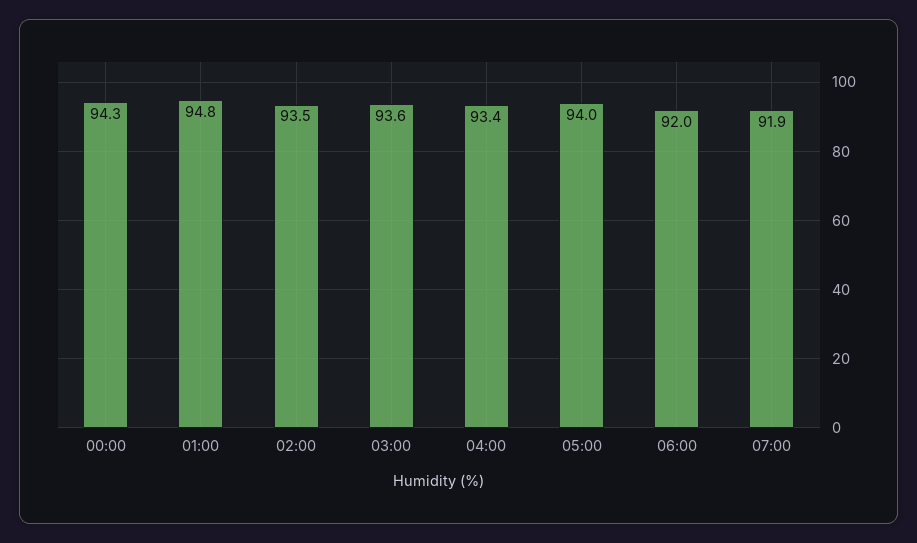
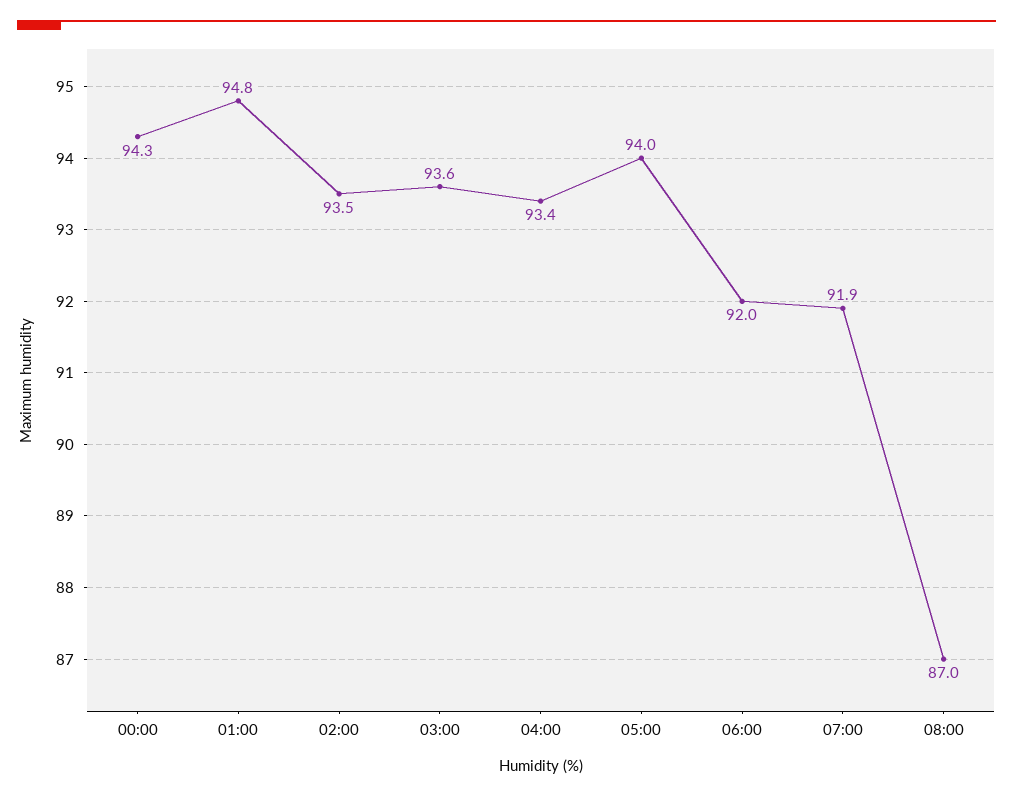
08:00: none -> 87

